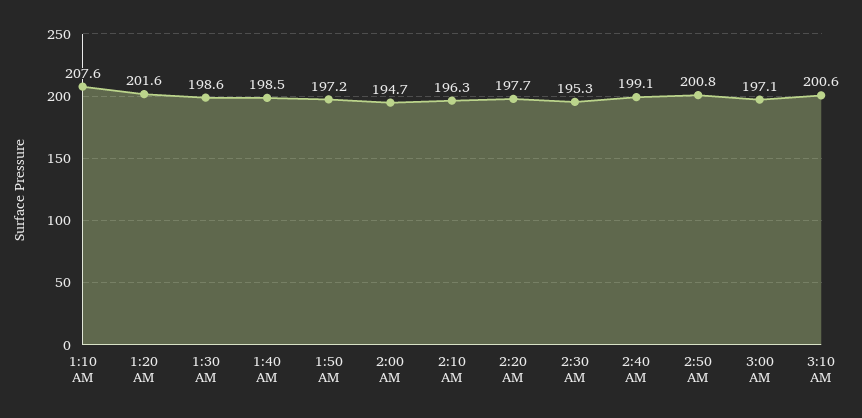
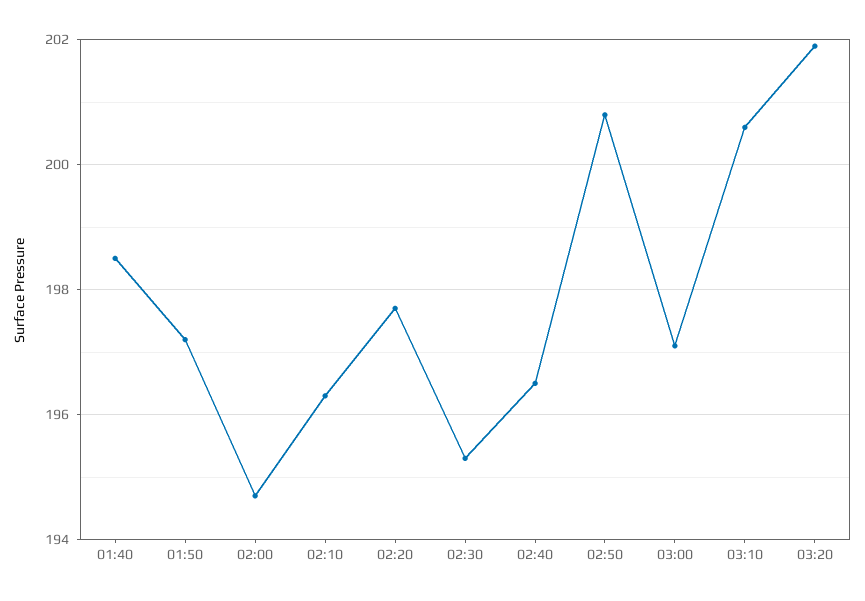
1:10 AM: 207.6 -> none
1:20 AM: 201.6 -> none
1:30 AM: 198.6 -> none
2:40 AM: 199.1 -> 196.5
03:20: none -> 202

